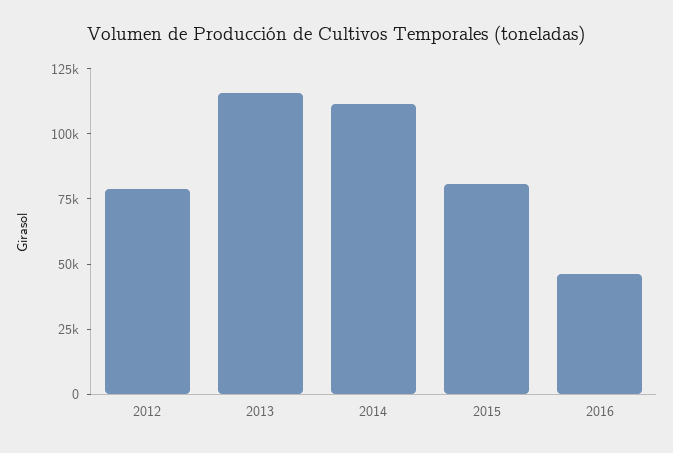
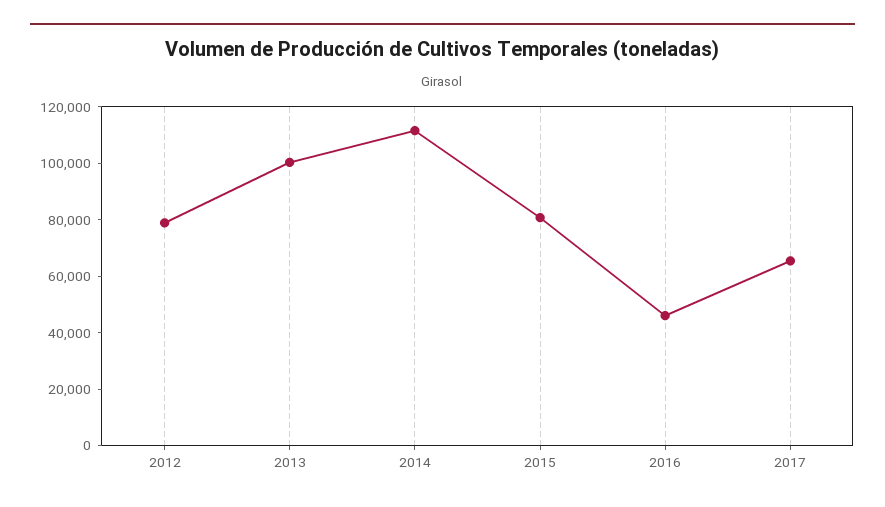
2013: 115000 -> 100000
2017: none -> 65000

